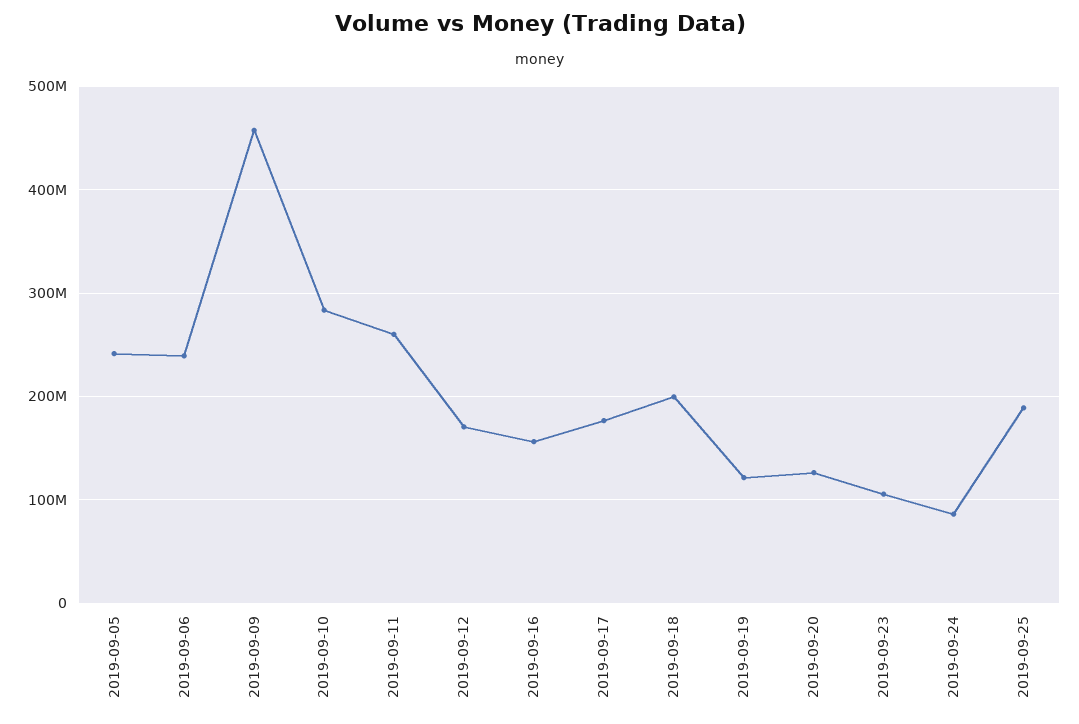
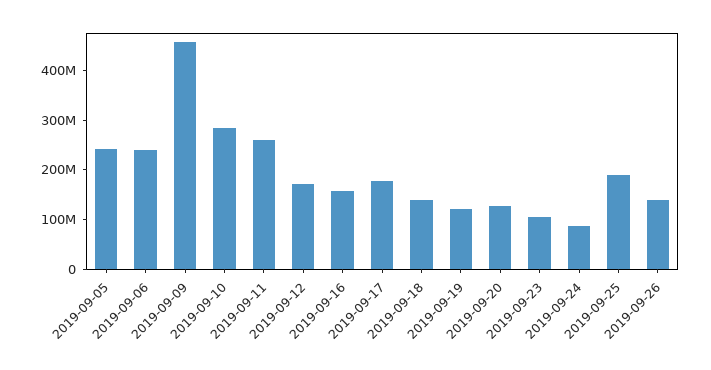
2019-09-18: 200000000 -> 140000000
2019-09-26: none -> 140000000

